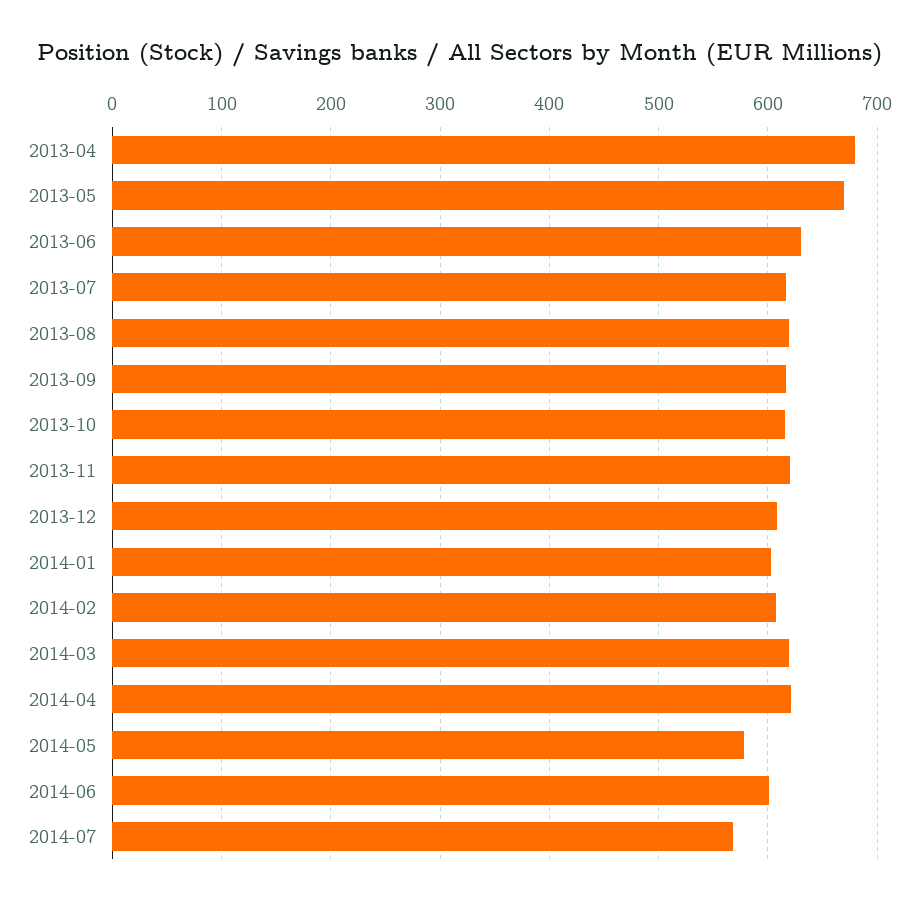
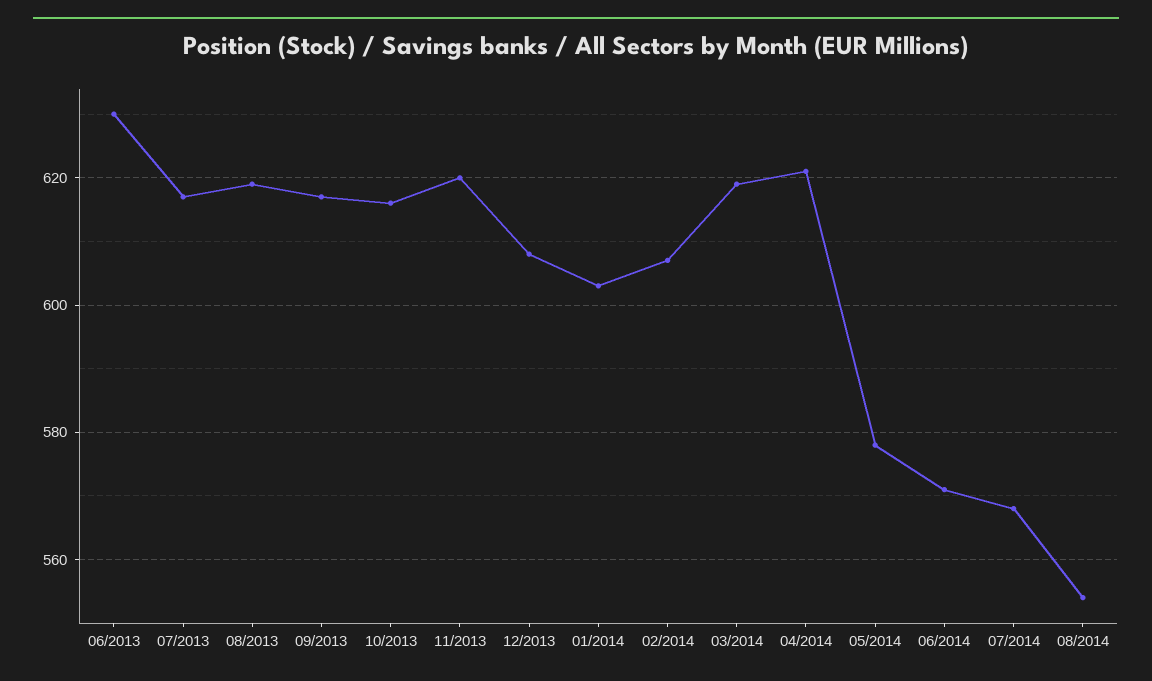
2013-04: 680 -> none
2013-05: 670 -> none
2014-06: 600 -> 570
08/2014: none -> 555

